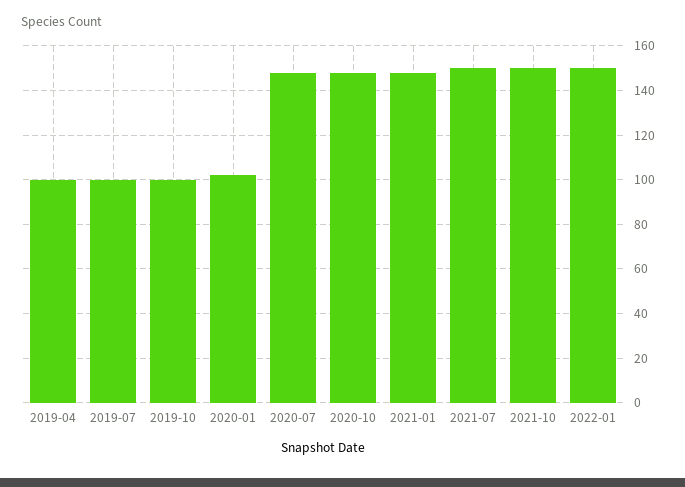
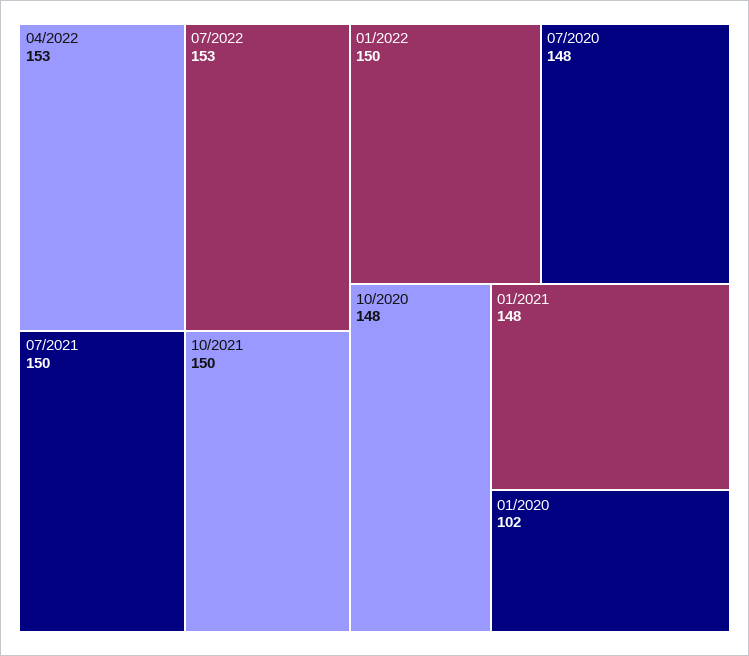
2019-04: 100 -> none
2019-07: 100 -> none
2019-10: 100 -> none
04/2022: none -> 153
07/2022: none -> 153

